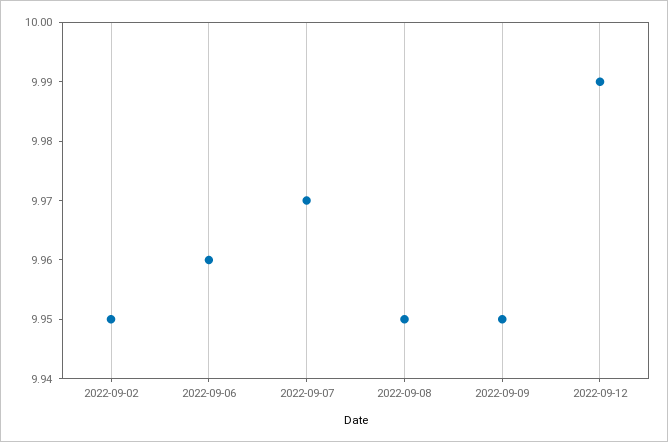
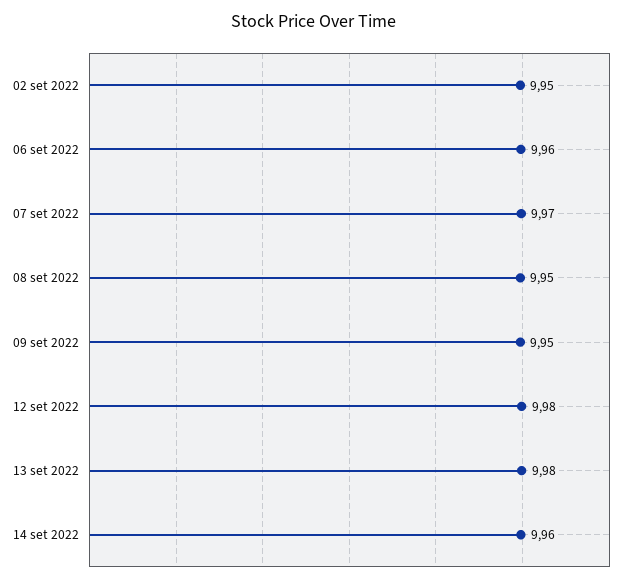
2022-09-12: 9.99 -> 9.98
13 set 2022: none -> 9.98
14 set 2022: none -> 9.96

